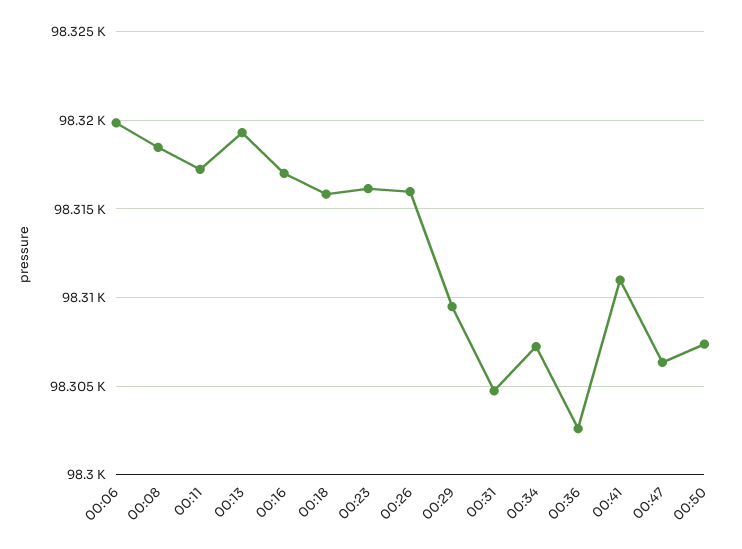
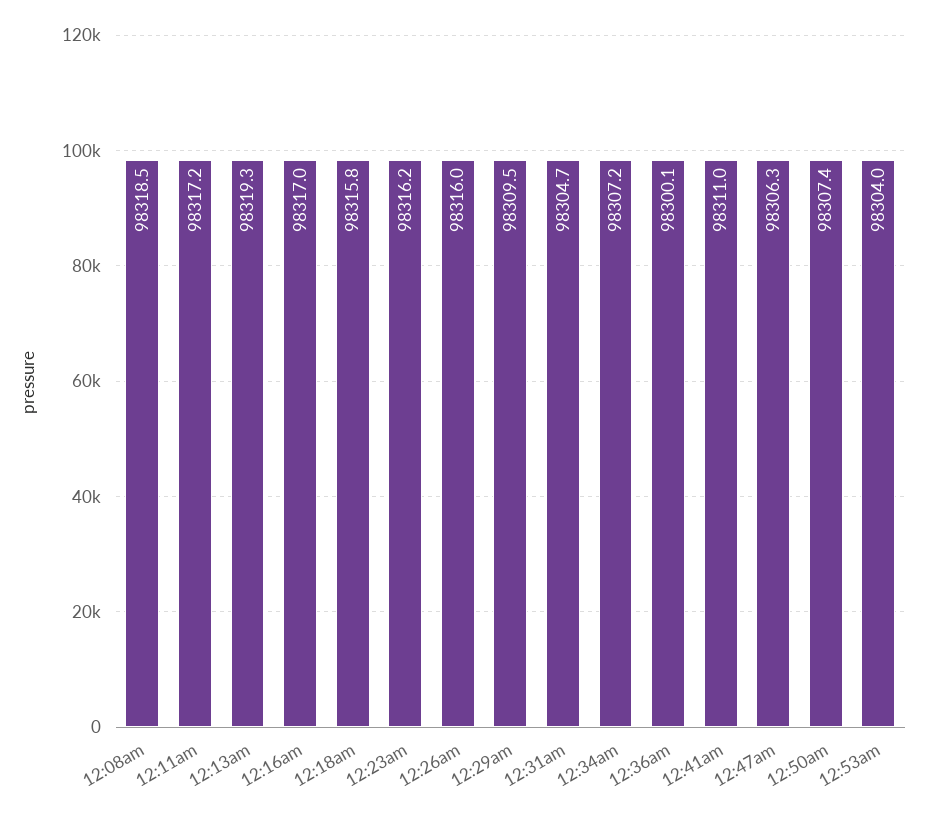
00:06: 98320 -> none
00:36: 98302.5 -> 98300.1
12:53am: none -> 98304

